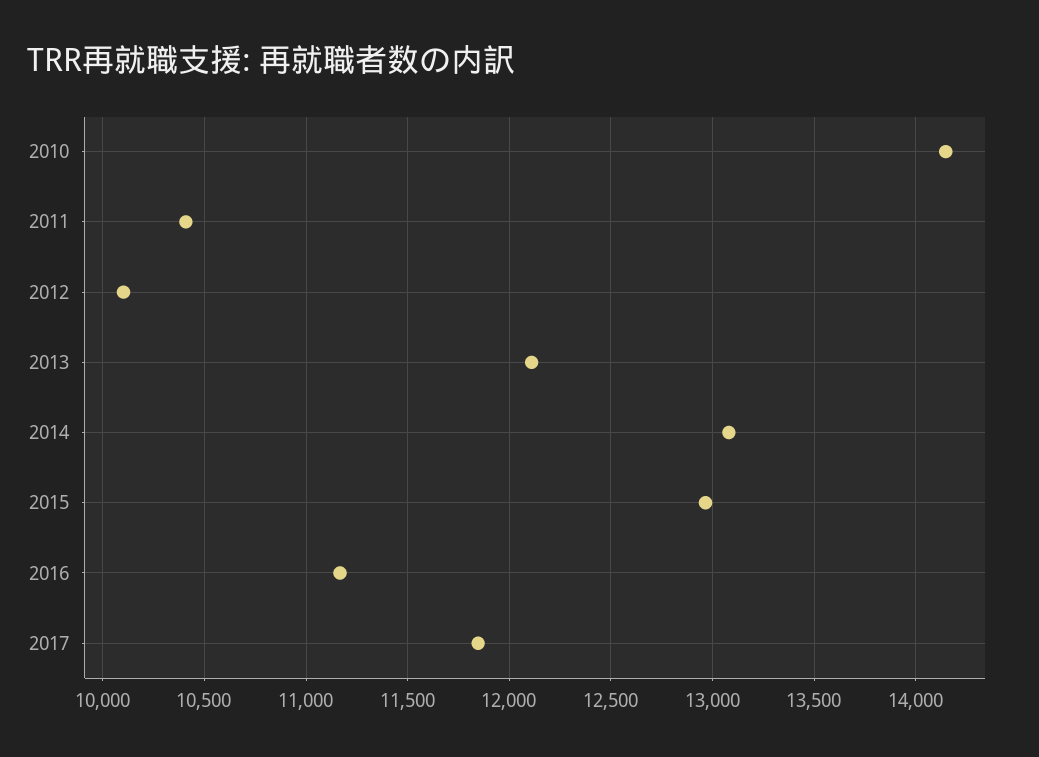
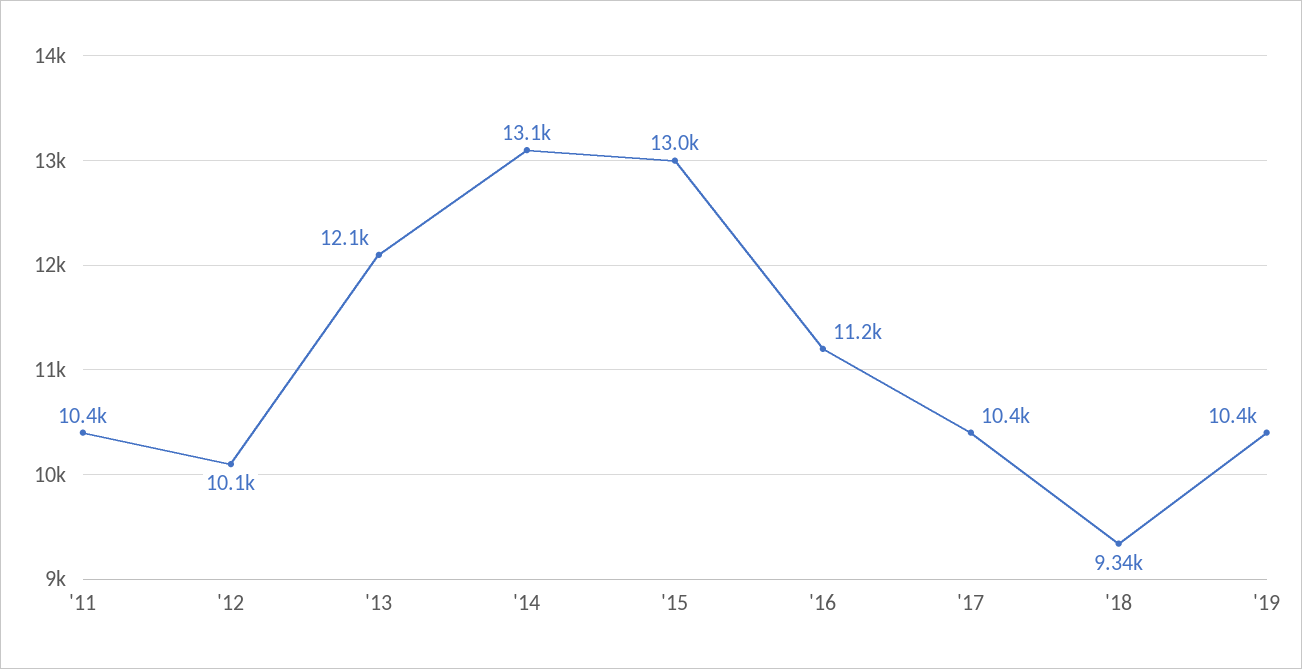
2010: 14150 -> none
2017: 11850 -> 10400
'18: none -> 9340
'19: none -> 10400

